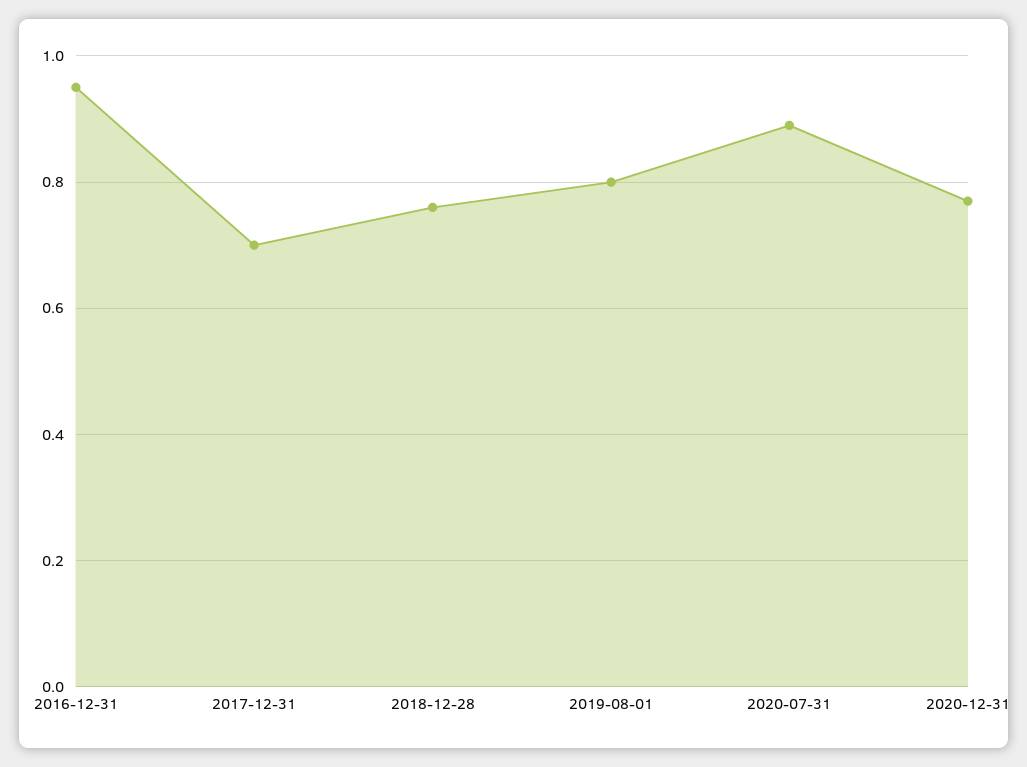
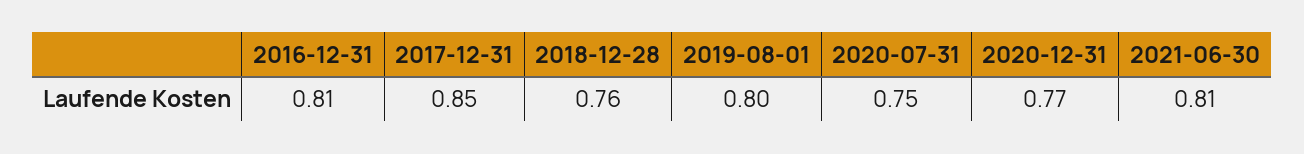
2016-12-31: 0.95 -> 0.81
2017-12-31: 0.7 -> 0.85
2020-07-31: 0.9 -> 0.75
2021-06-30: none -> 0.81

